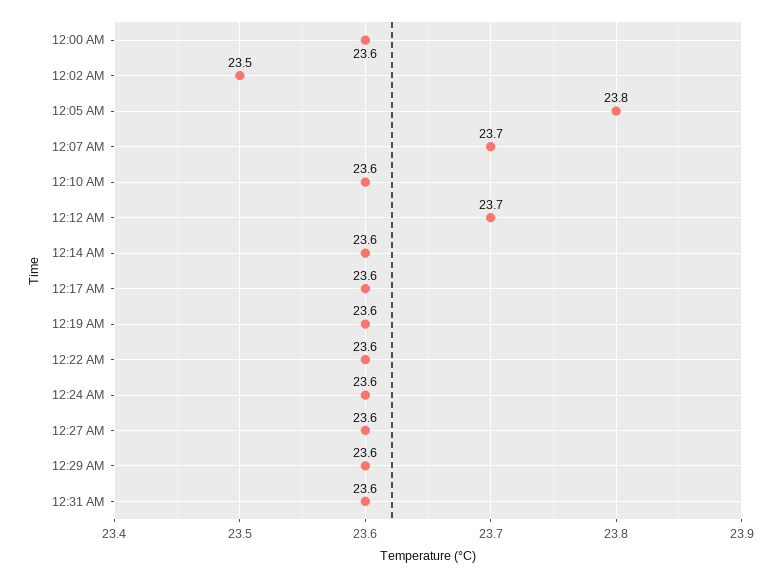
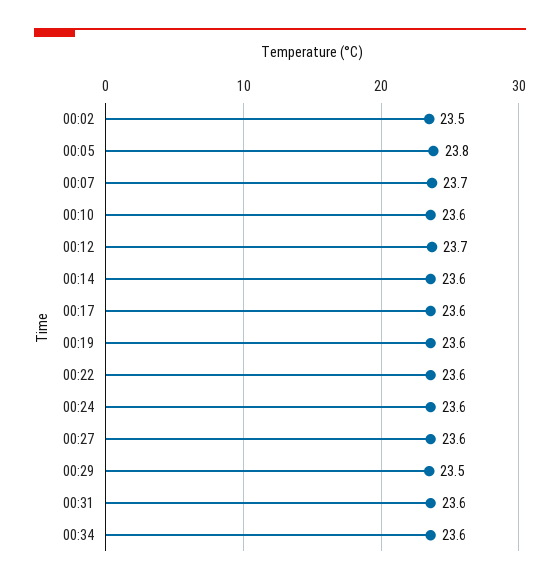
12:00 AM: 23.6 -> none
12:29 AM: 23.6 -> 23.5
00:34: none -> 23.6

